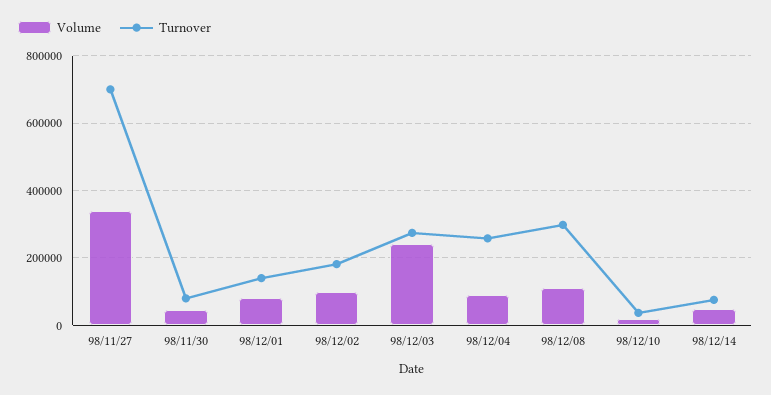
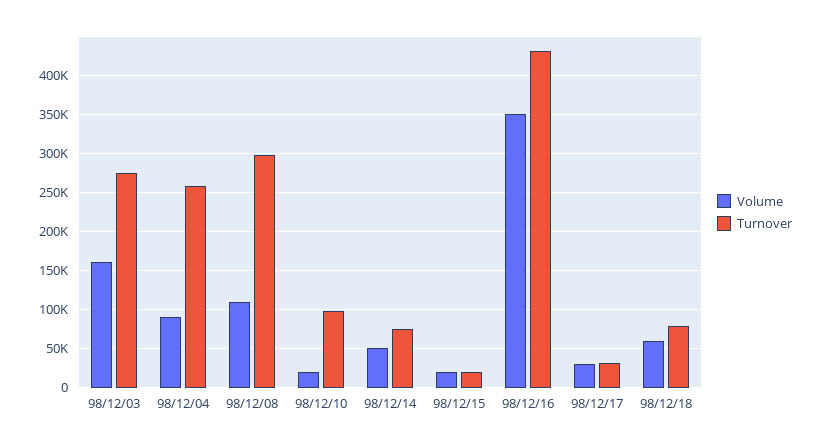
Volume, 98/11/27: 340000 -> none
Turnover, 98/11/27: 700000 -> none
Volume, 98/11/30: 40000 -> none
Turnover, 98/11/30: 80000 -> none
Volume, 98/12/01: 80000 -> none
Turnover, 98/12/01: 140000 -> none
Volume, 98/12/02: 100000 -> none
Turnover, 98/12/02: 180000 -> none
Volume, 98/12/03: 240000 -> 160000
Turnover, 98/12/10: 40000 -> 100000
Volume, 98/12/15: none -> 20000
Turnover, 98/12/15: none -> 20000
Volume, 98/12/16: none -> 350000
Turnover, 98/12/16: none -> 430000
Volume, 98/12/17: none -> 30000
Turnover, 98/12/17: none -> 30000
Volume, 98/12/18: none -> 60000
Turnover, 98/12/18: none -> 80000

